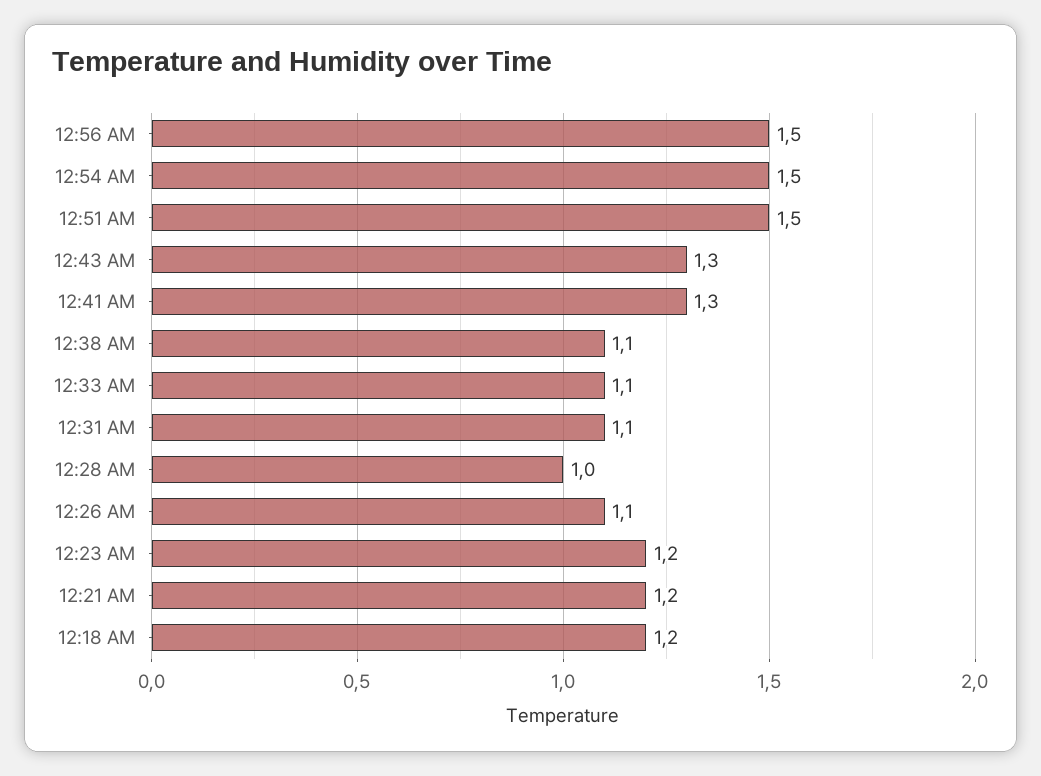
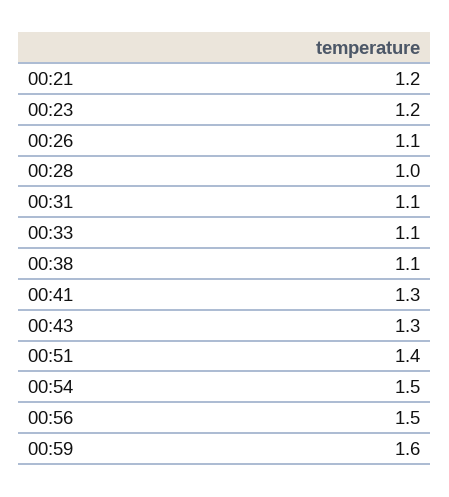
12:51 AM: 1.5 -> 1.4
12:18 AM: 1.2 -> none
00:59: none -> 1.6

